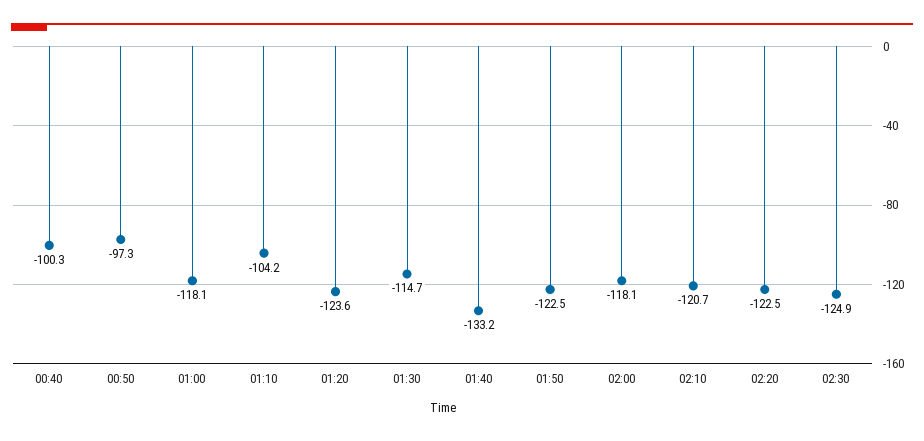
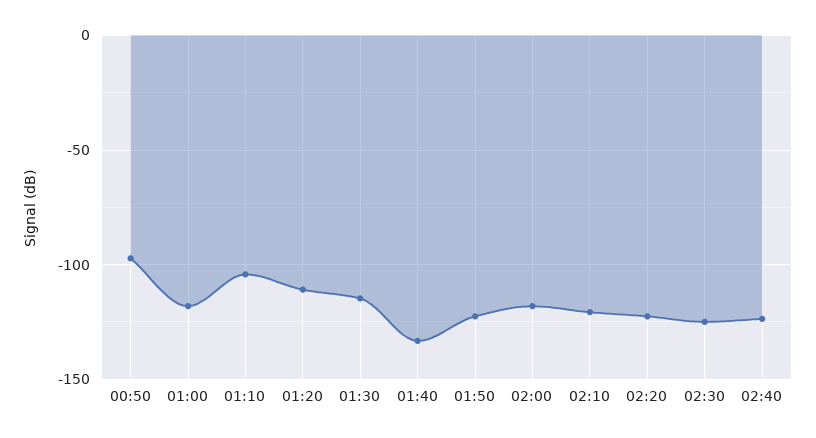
00:40: -100.3 -> none
01:20: -123.6 -> -110
02:40: none -> -125

